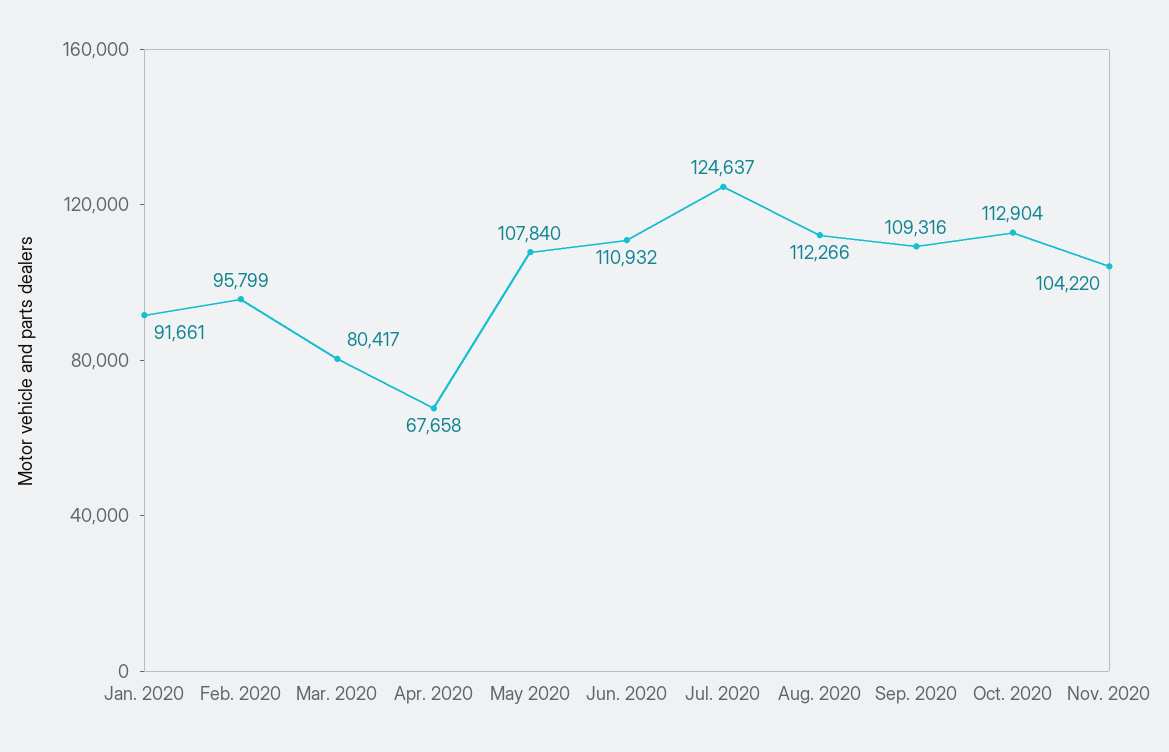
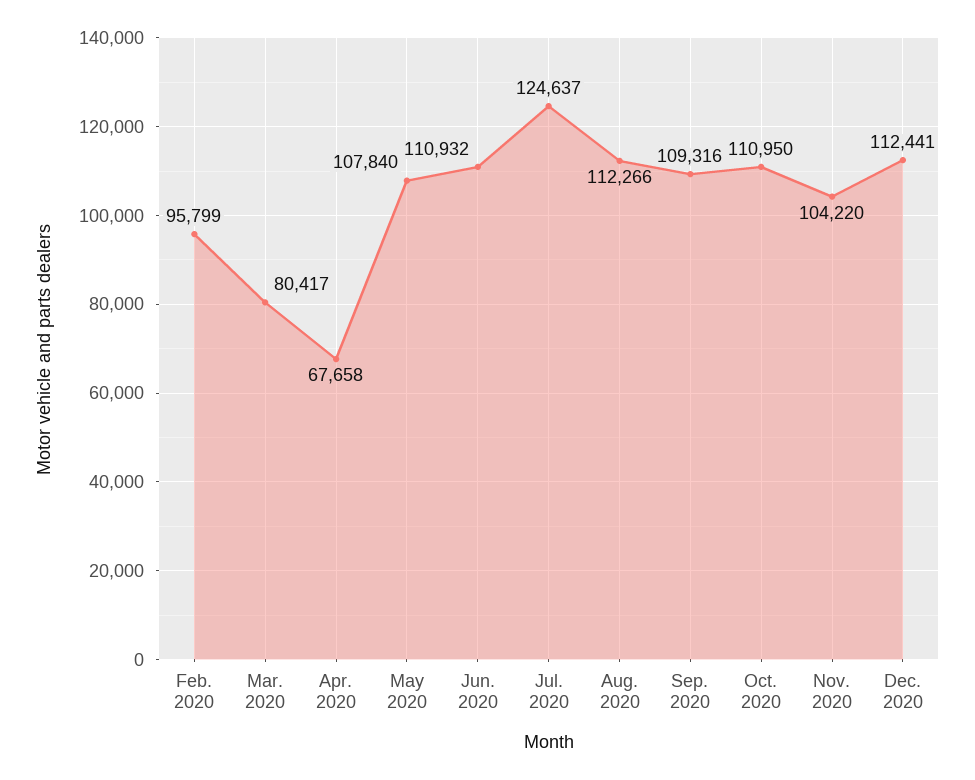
Jan. 2020: 91661 -> none
Oct. 2020: 112904 -> 110950
Dec. 2020: none -> 112441

